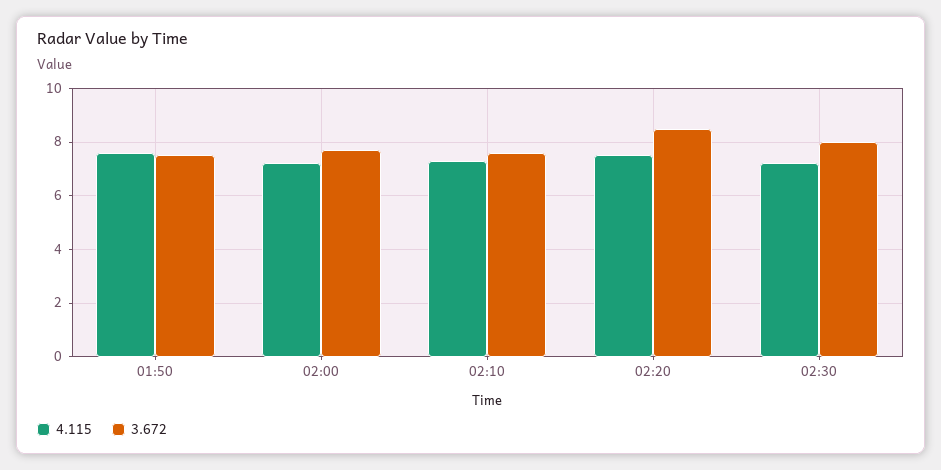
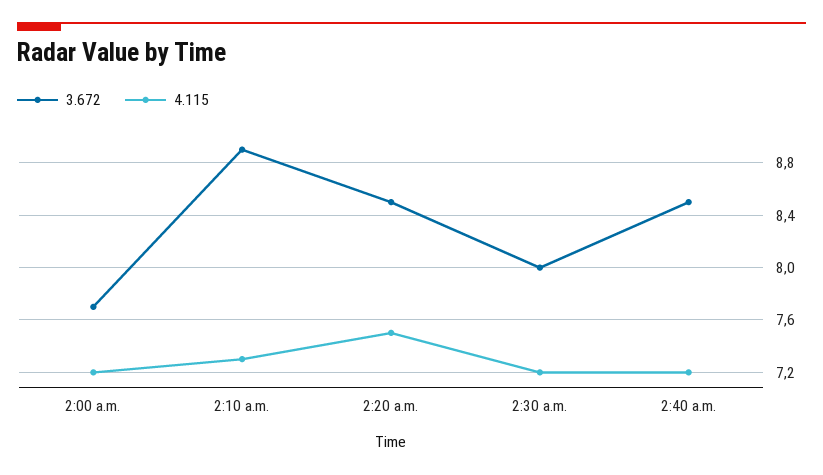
4.115, 01:50: 7.5 -> none
3.672, 01:50: 7.5 -> none
3.672, 02:10: 7.5 -> 8.9
3.672, 2:40 a.m.: none -> 8.5
4.115, 2:40 a.m.: none -> 7.2

